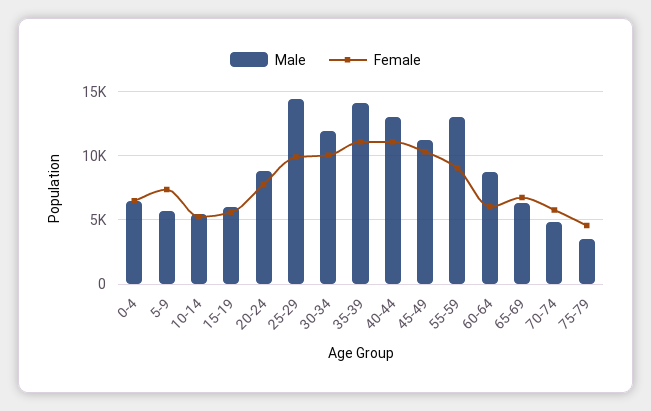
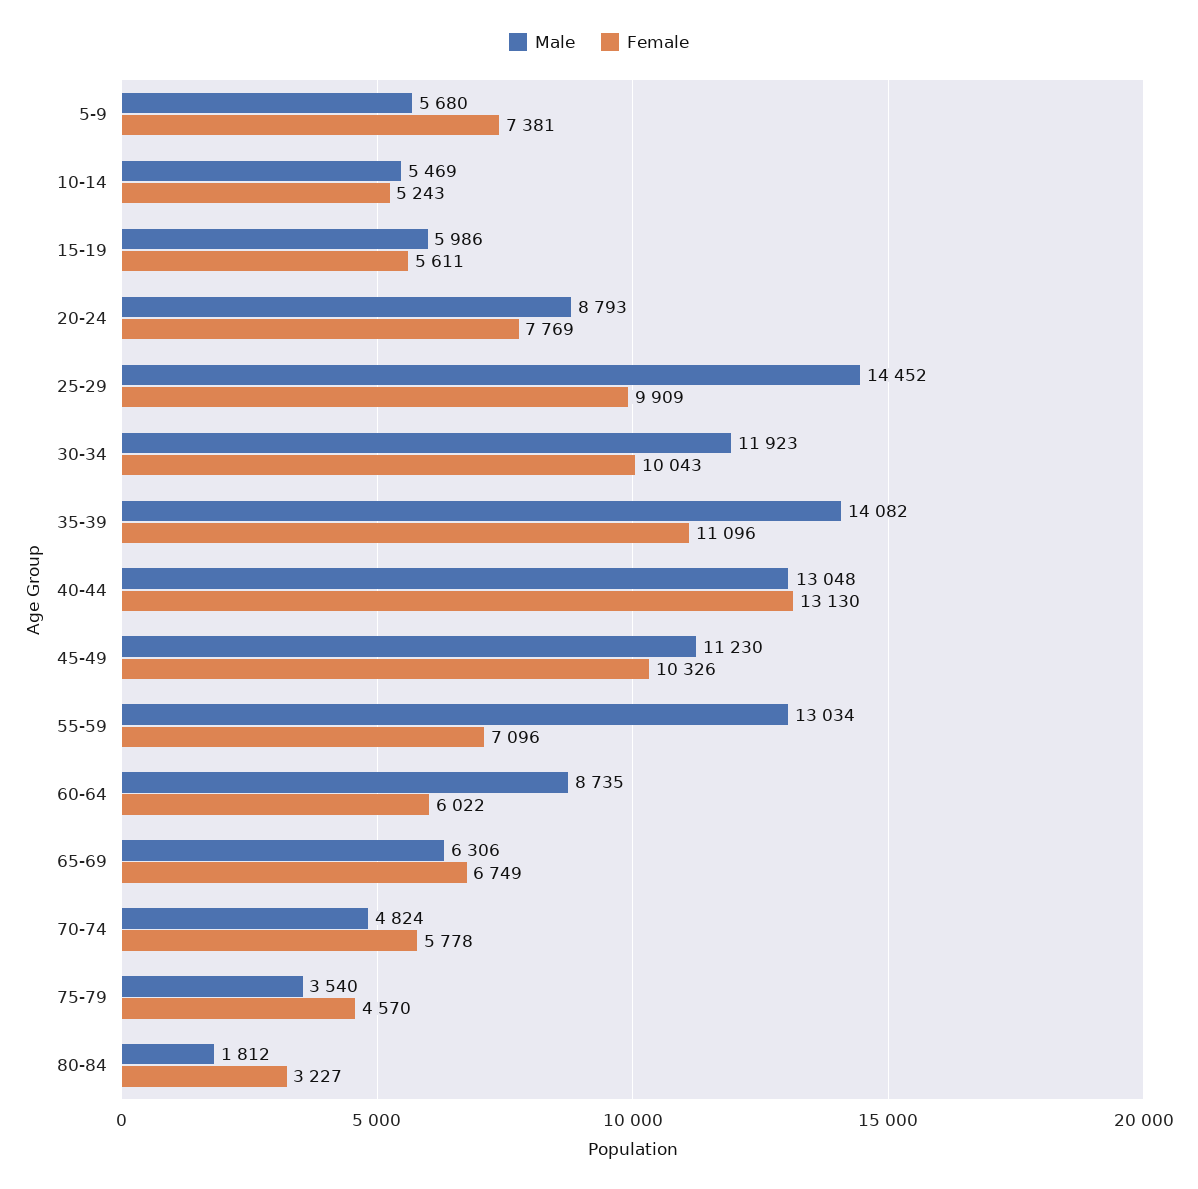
Male, 0-4: 6500 -> none
Female, 0-4: 6500 -> none
Female, 40-44: 11000 -> 13130
Female, 55-59: 9000 -> 7096
Male, 80-84: none -> 1812
Female, 80-84: none -> 3227

